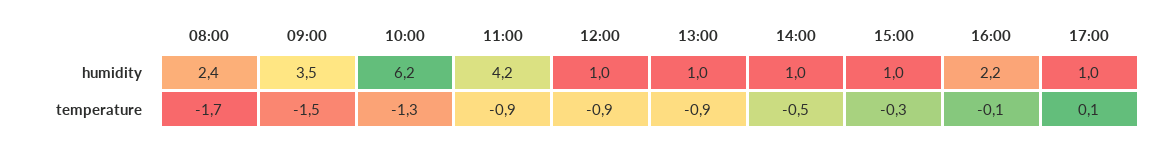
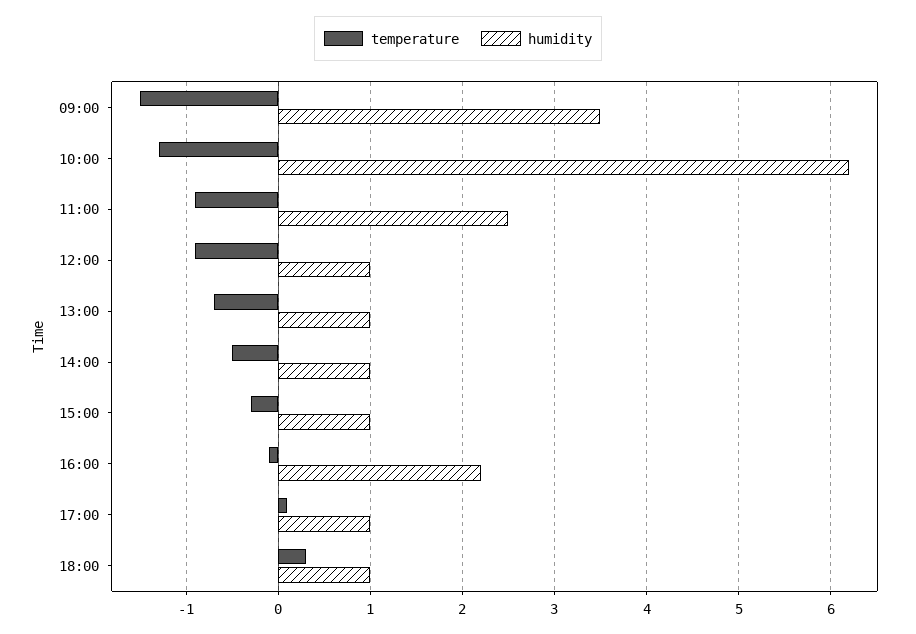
humidity, 08:00: 2.4 -> none
humidity, 11:00: 4.2 -> 2.5
temperature, 08:00: -1.7 -> none
temperature, 13:00: -0.9 -> -0.7
temperature, 18:00: none -> 0.3
humidity, 18:00: none -> 1

